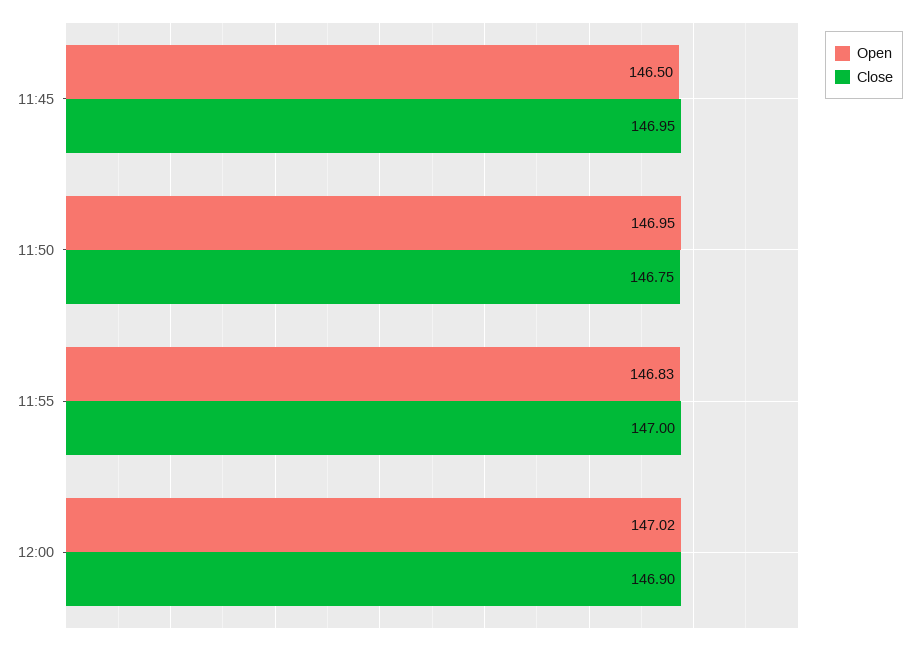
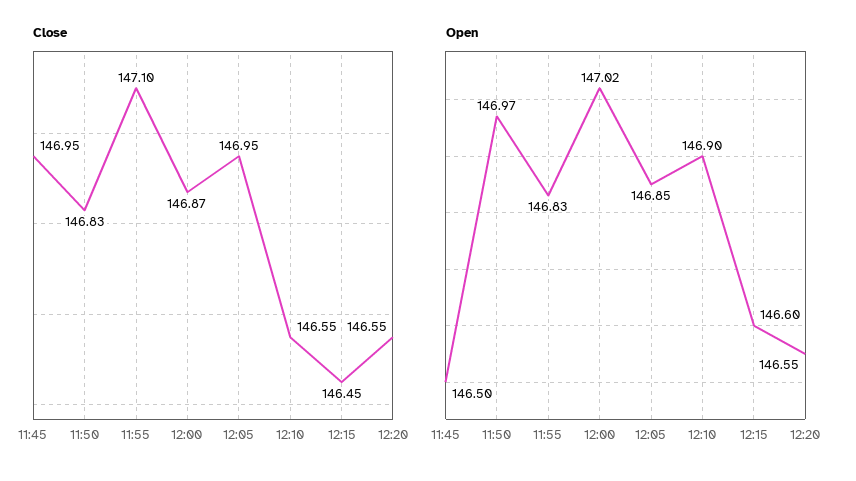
Open, 11:50: 146.95 -> 146.97
Close, 11:50: 146.75 -> 146.83
Close, 11:55: 147 -> 147.1
Close, 12:00: 146.9 -> 146.87
Close, 12:05: none -> 146.95
Close, 12:10: none -> 146.55
Close, 12:15: none -> 146.45
Close, 12:20: none -> 146.55
Open, 12:05: none -> 146.85
Open, 12:10: none -> 146.9
Open, 12:15: none -> 146.6
Open, 12:20: none -> 146.55

